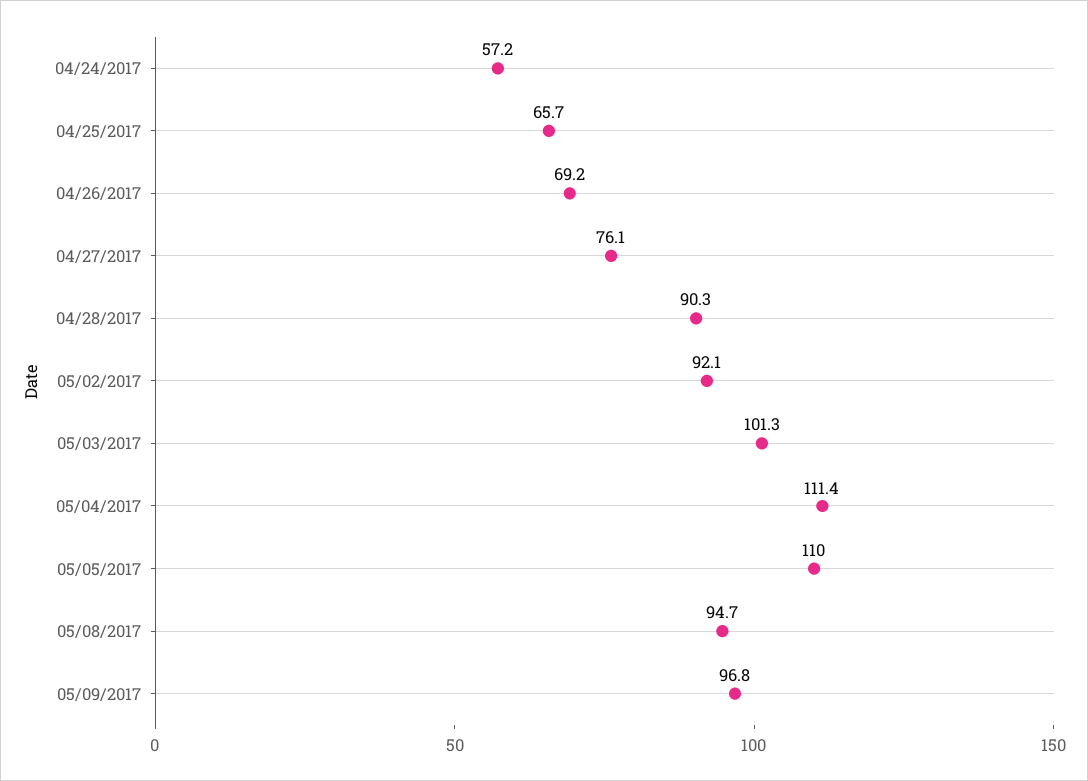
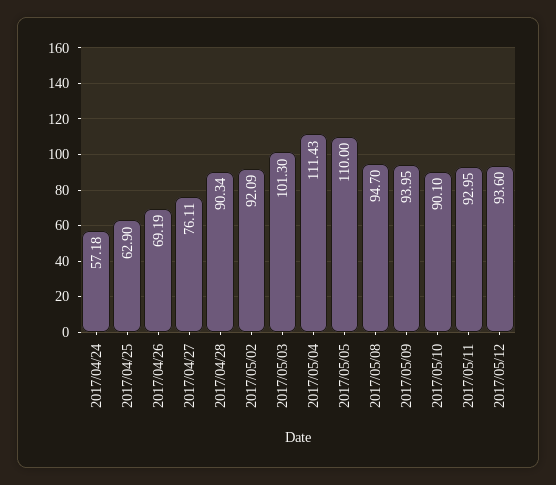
04/25/2017: 65.7 -> 62.9
05/09/2017: 96.8 -> 93.95
2017/05/10: none -> 90.1
2017/05/11: none -> 92.95
2017/05/12: none -> 93.6

